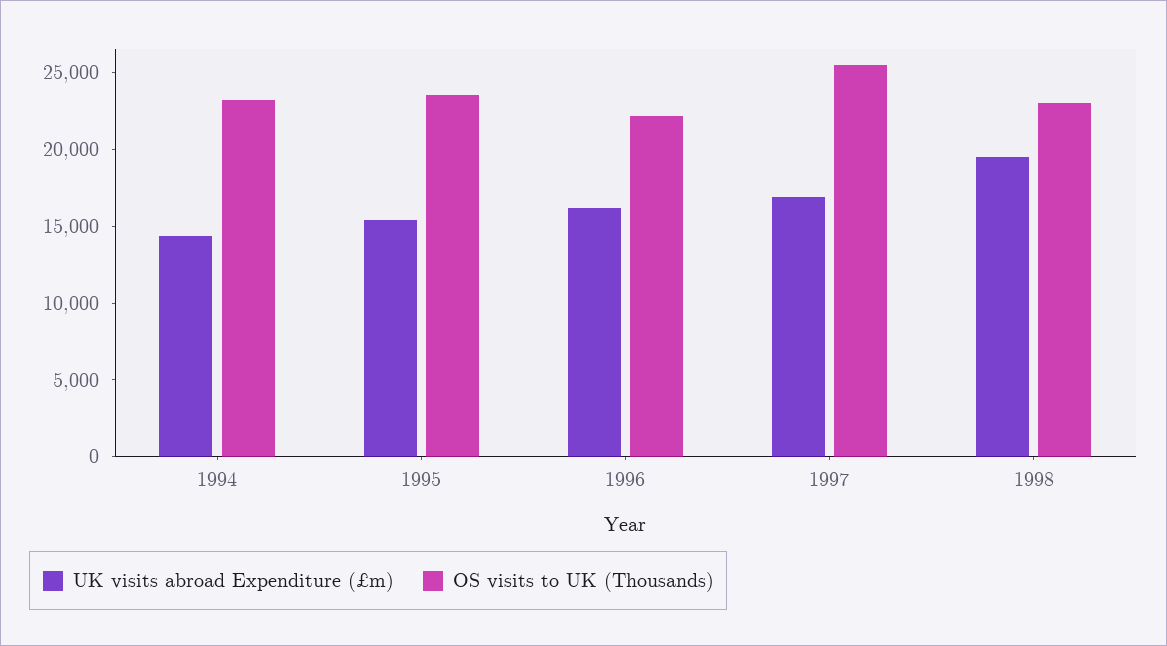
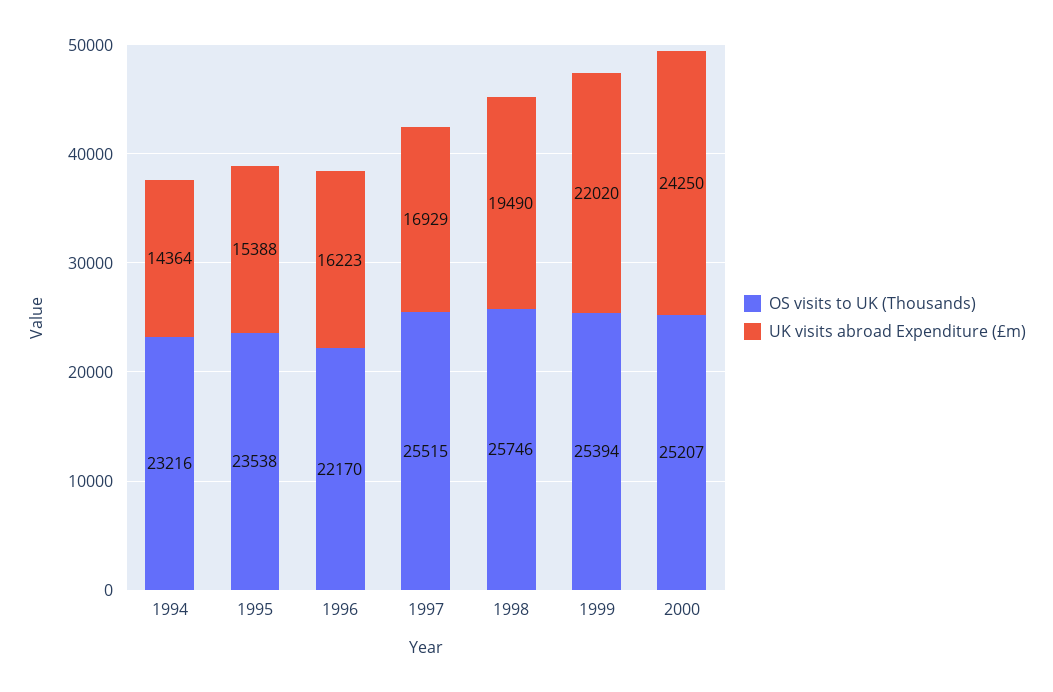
OS visits to UK (Thousands), 1998: 23000 -> 25746
OS visits to UK (Thousands), 1999: none -> 25394
UK visits abroad Expenditure (£m), 1999: none -> 22020
OS visits to UK (Thousands), 2000: none -> 25207
UK visits abroad Expenditure (£m), 2000: none -> 24250

